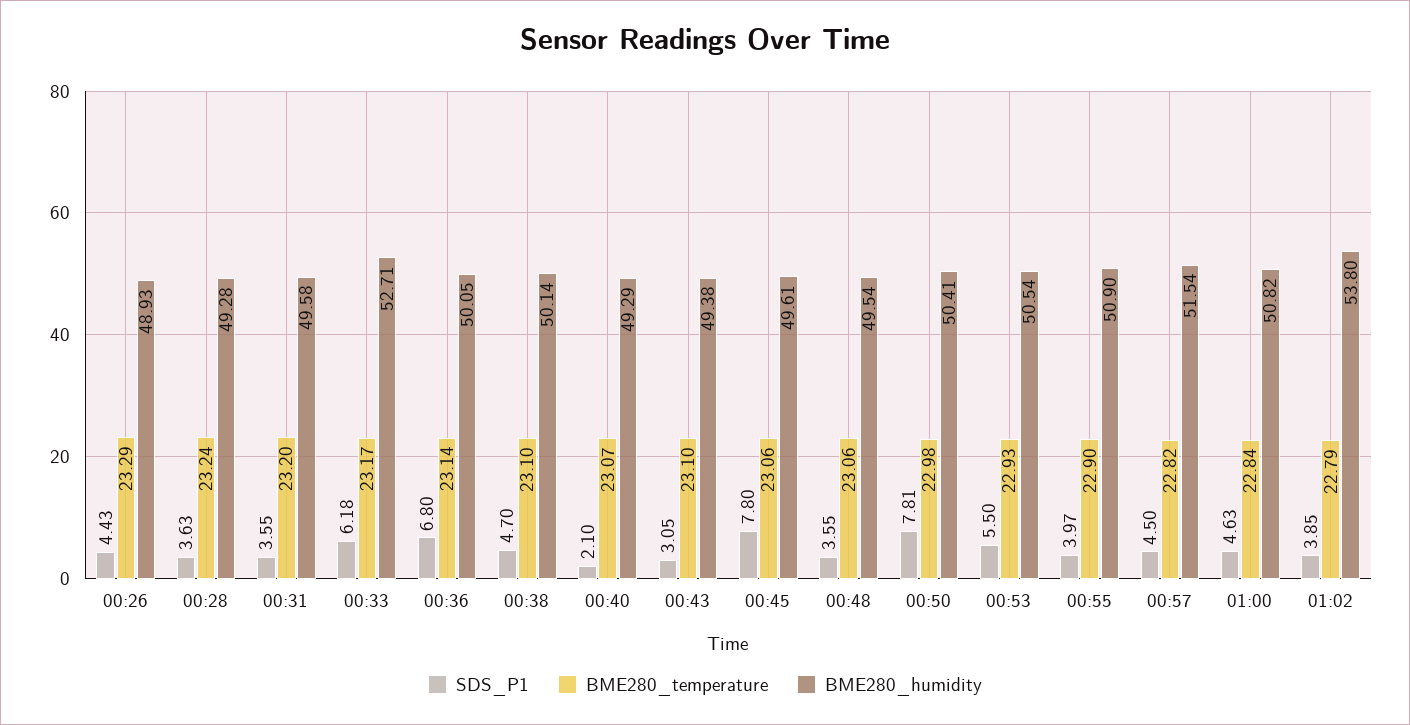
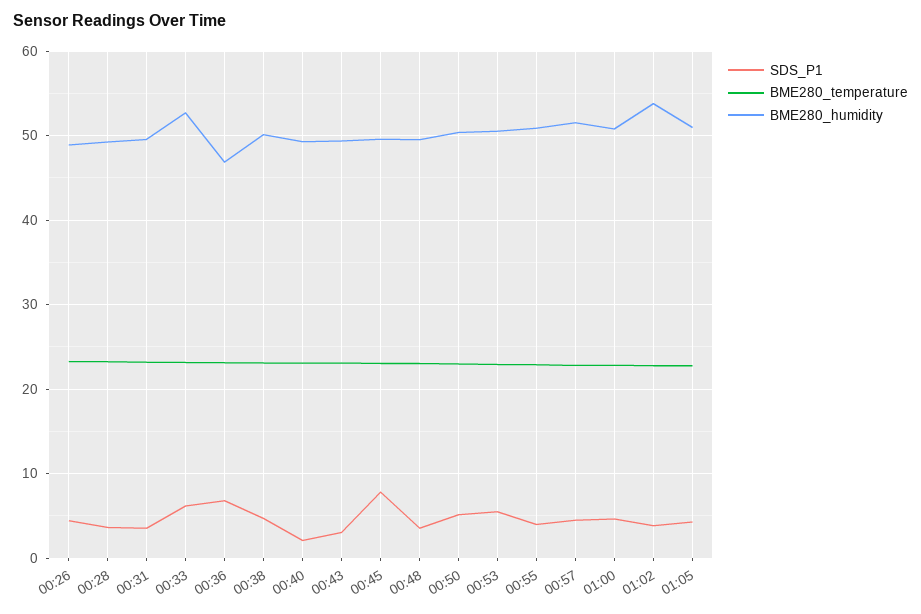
BME280_humidity, 00:36: 50.05 -> 47
SDS_P1, 00:50: 7.81 -> 5
SDS_P1, 01:05: none -> 4
BME280_temperature, 01:05: none -> 23
BME280_humidity, 01:05: none -> 51

